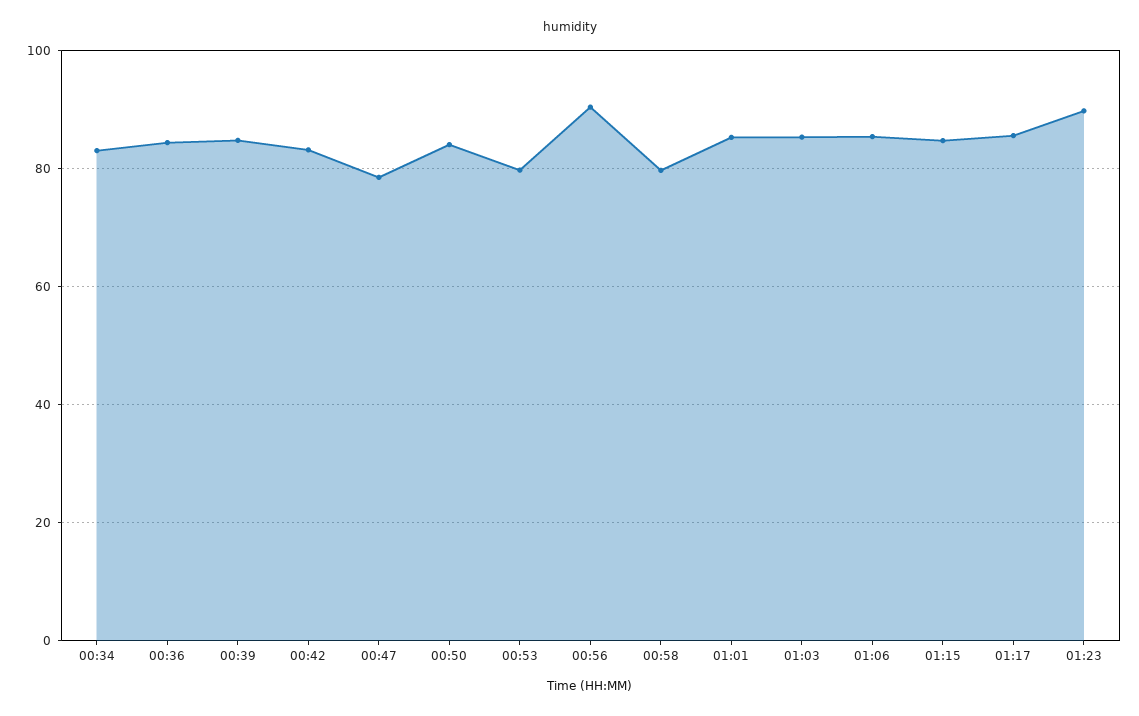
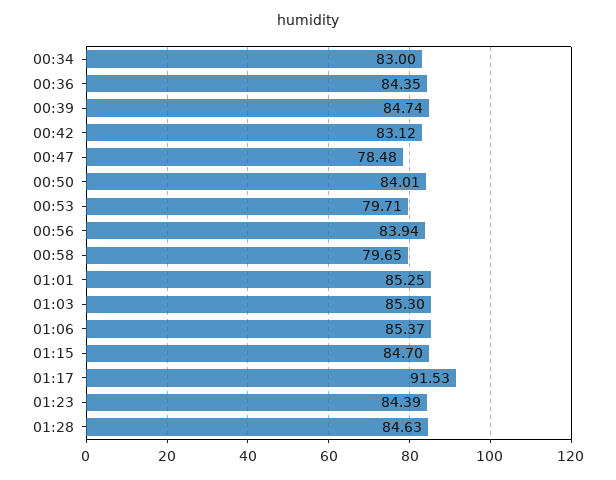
00:56: 90 -> 83.94
01:17: 86 -> 91.53
01:23: 90 -> 84.39
01:28: none -> 84.63

